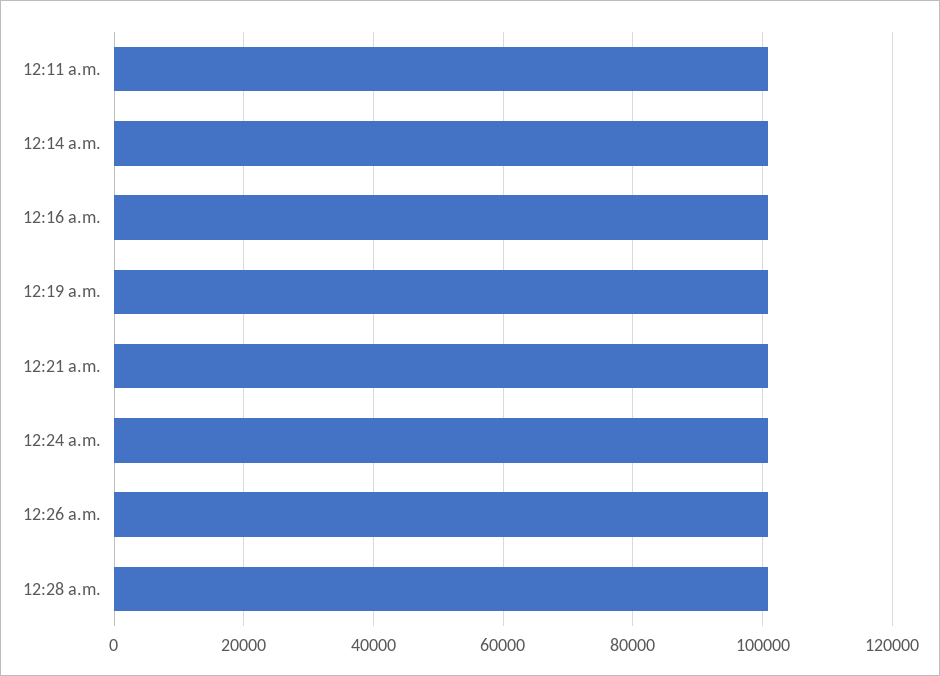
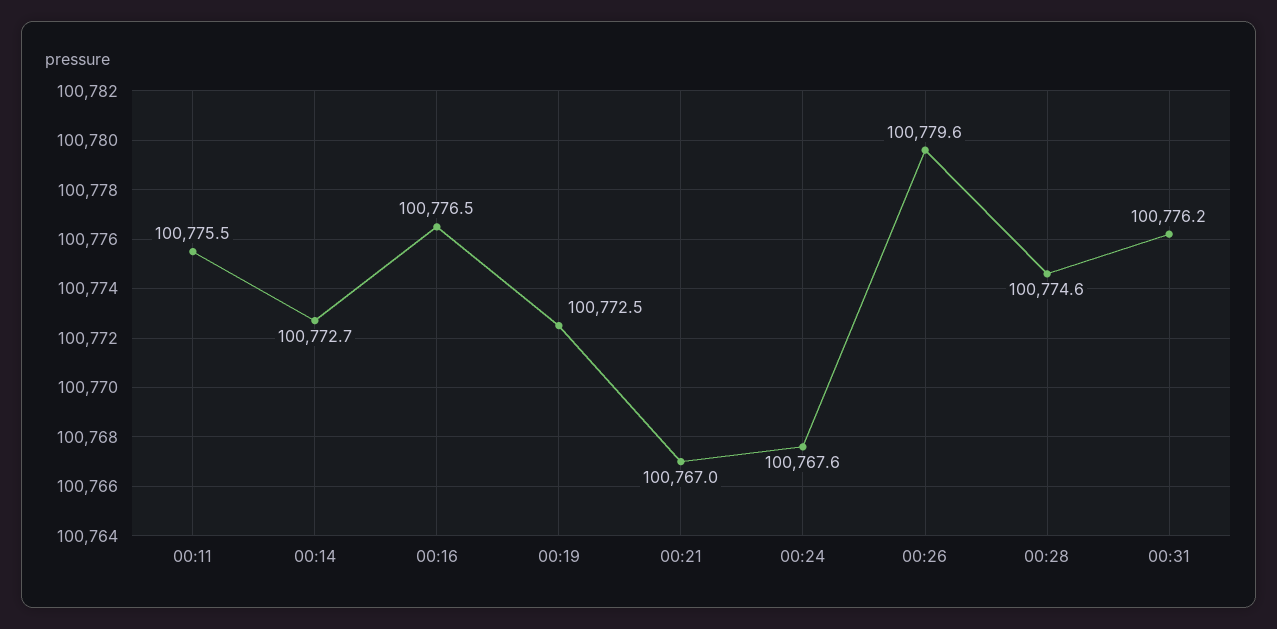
00:31: none -> 100776.2

